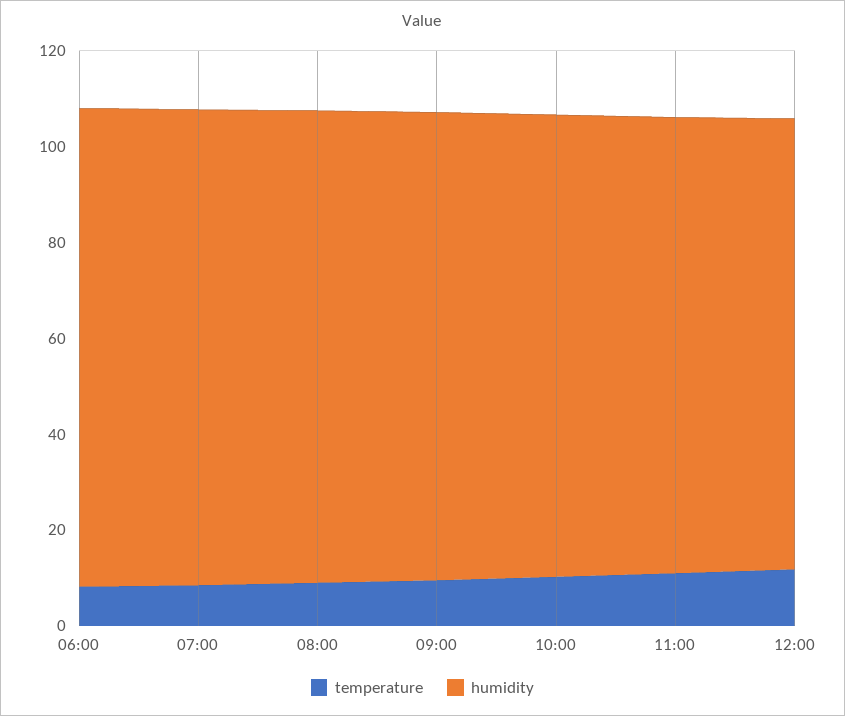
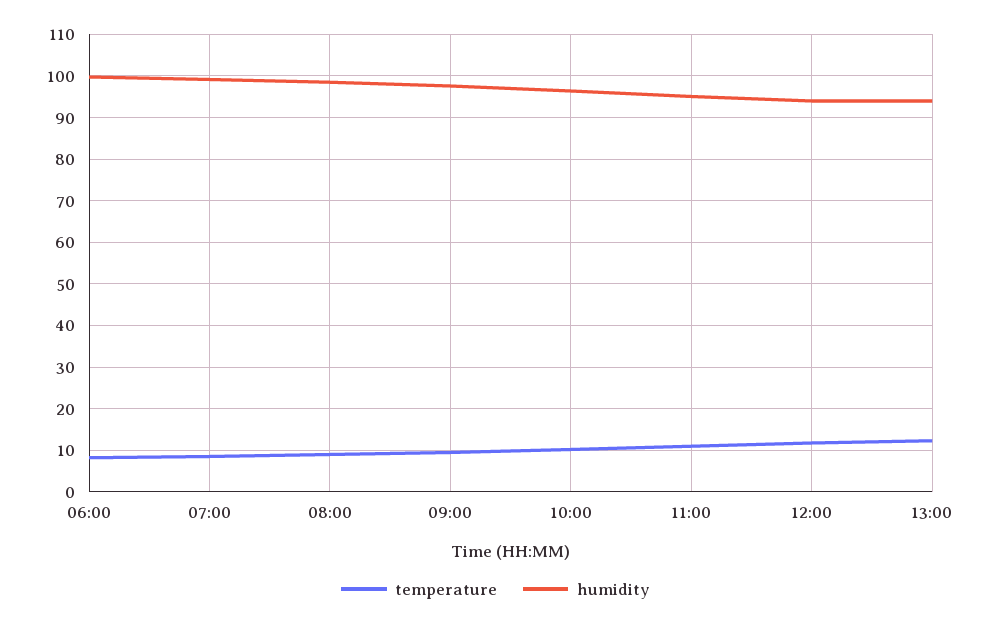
temperature, 13:00: none -> 12
humidity, 13:00: none -> 94

